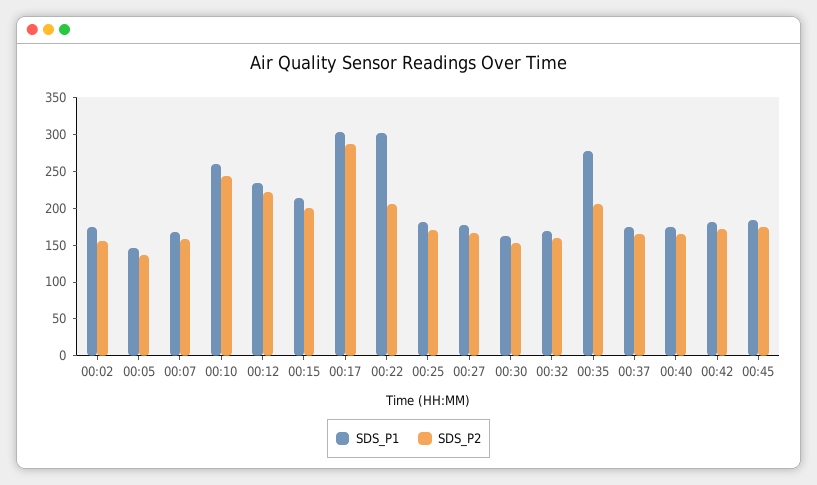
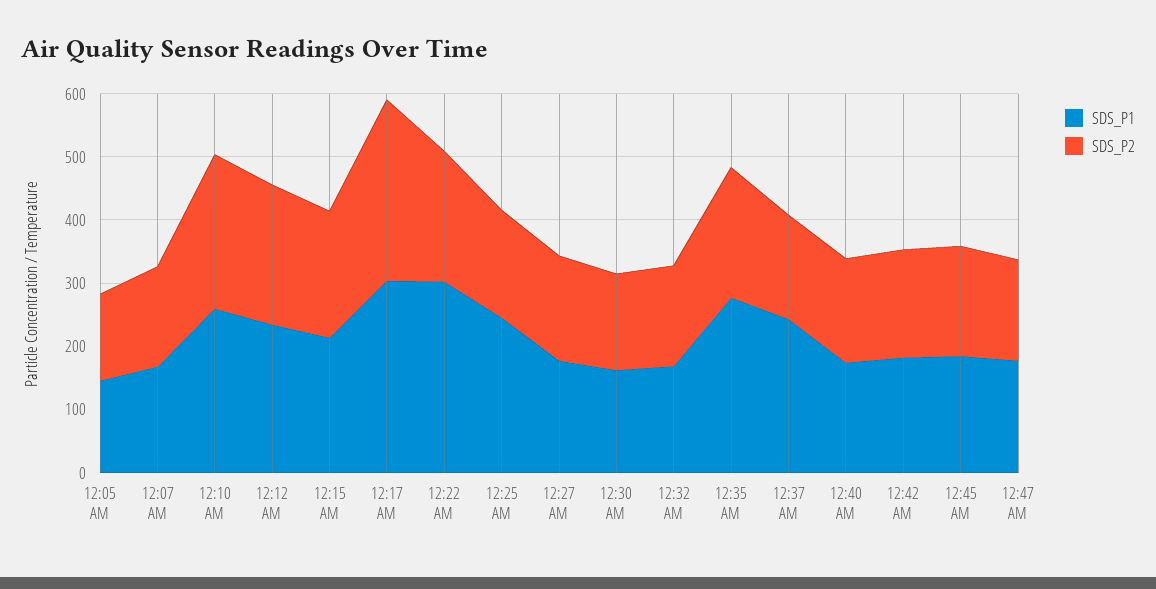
SDS_P1, 00:02: 175 -> none
SDS_P2, 00:02: 150 -> none
SDS_P1, 00:25: 175 -> 240
SDS_P1, 00:37: 175 -> 240
SDS_P1, 12:47 AM: none -> 180
SDS_P2, 12:47 AM: none -> 160

